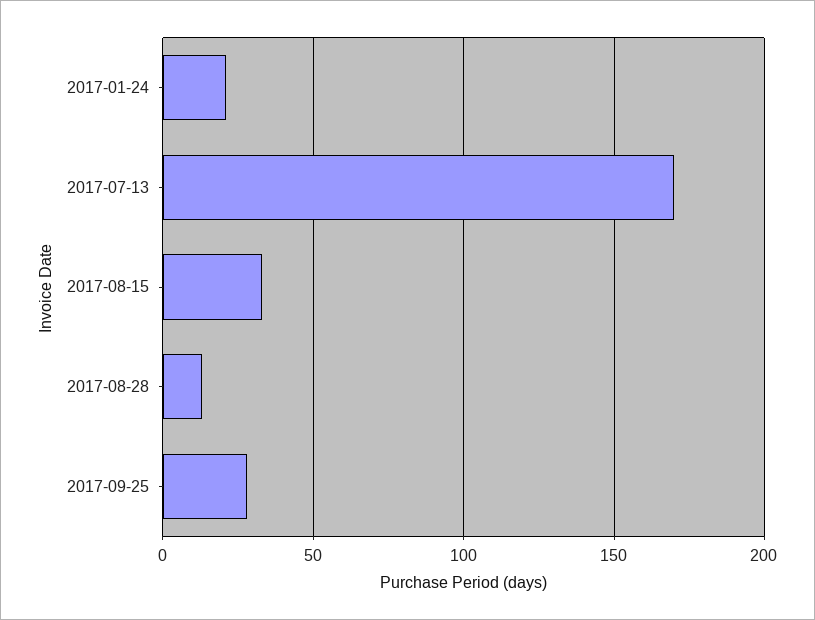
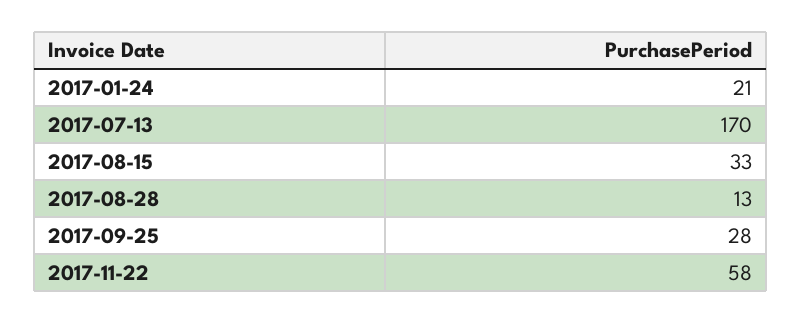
2017-11-22: none -> 58

